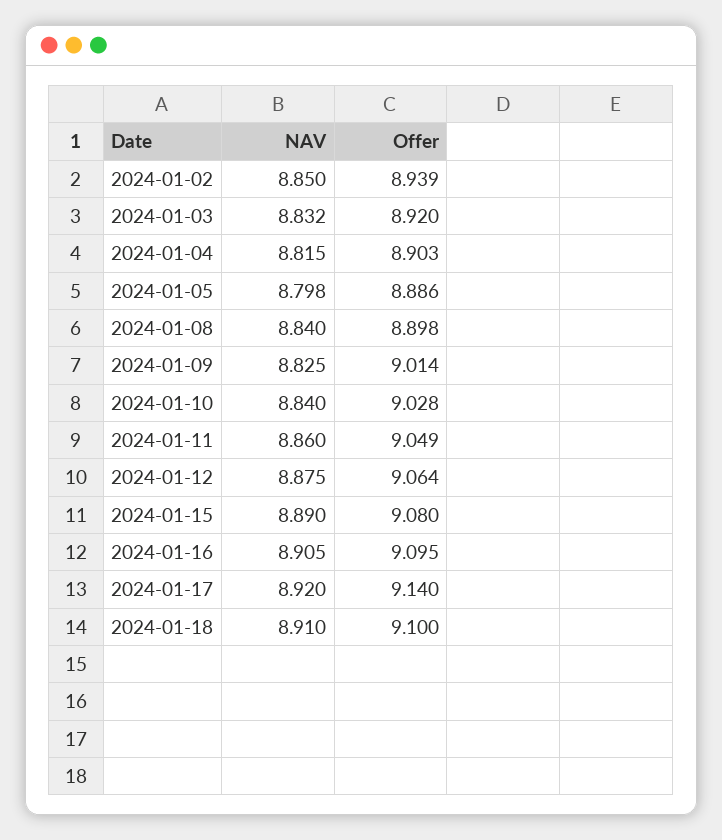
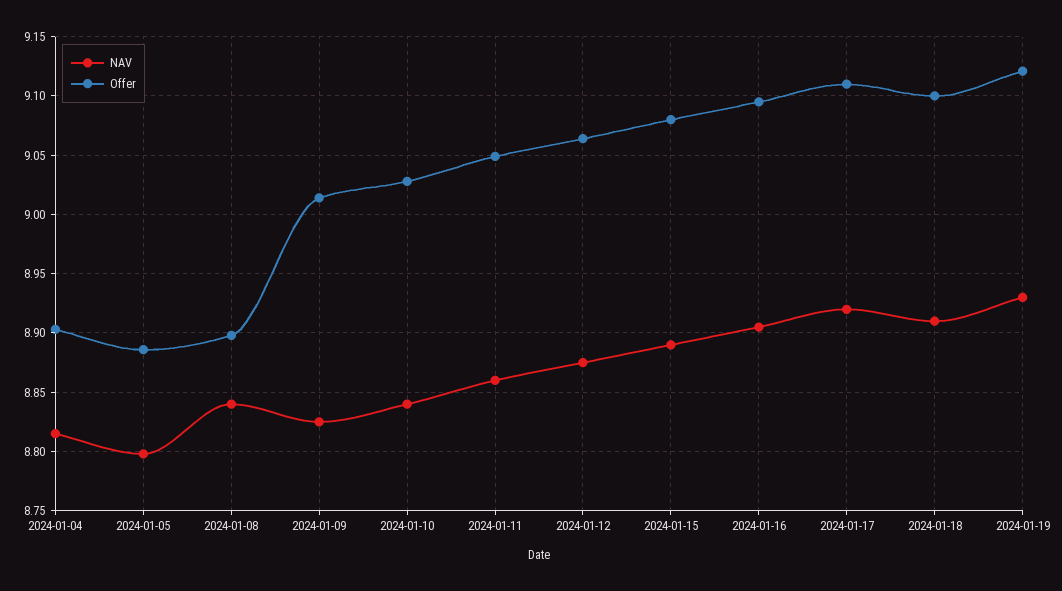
NAV, 2024-01-02: 8.85 -> none
Offer, 2024-01-02: 8.939 -> none
NAV, 2024-01-03: 8.832 -> none
Offer, 2024-01-03: 8.92 -> none
Offer, 2024-01-17: 9.14 -> 9.11
NAV, 2024-01-19: none -> 8.93
Offer, 2024-01-19: none -> 9.12

